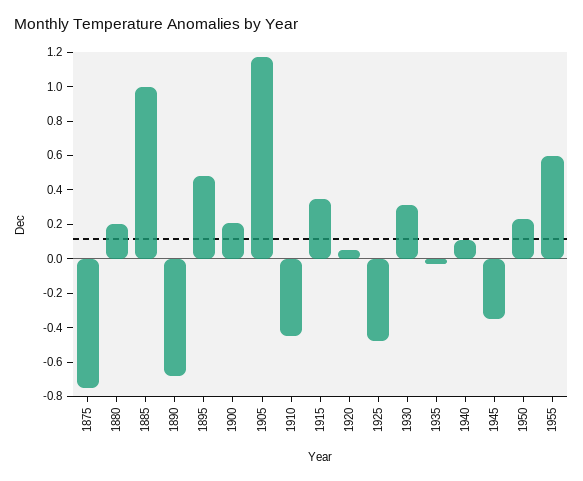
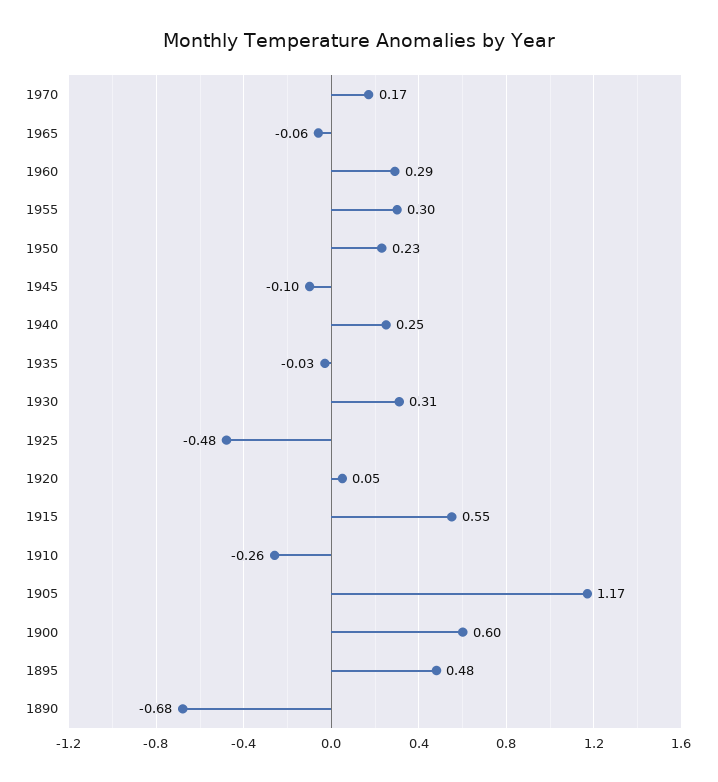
1875: -0.75 -> none
1880: 0.2 -> none
1885: 1 -> none
1900: 0.2 -> 0.6
1910: -0.45 -> -0.26
1915: 0.35 -> 0.55
1940: 0.1 -> 0.25
1945: -0.35 -> -0.1
1955: 0.6 -> 0.3
1970: none -> 0.17
1965: none -> -0.06
1960: none -> 0.29

